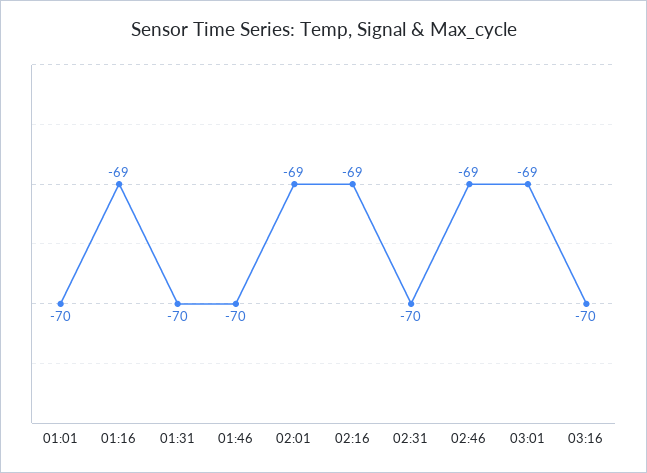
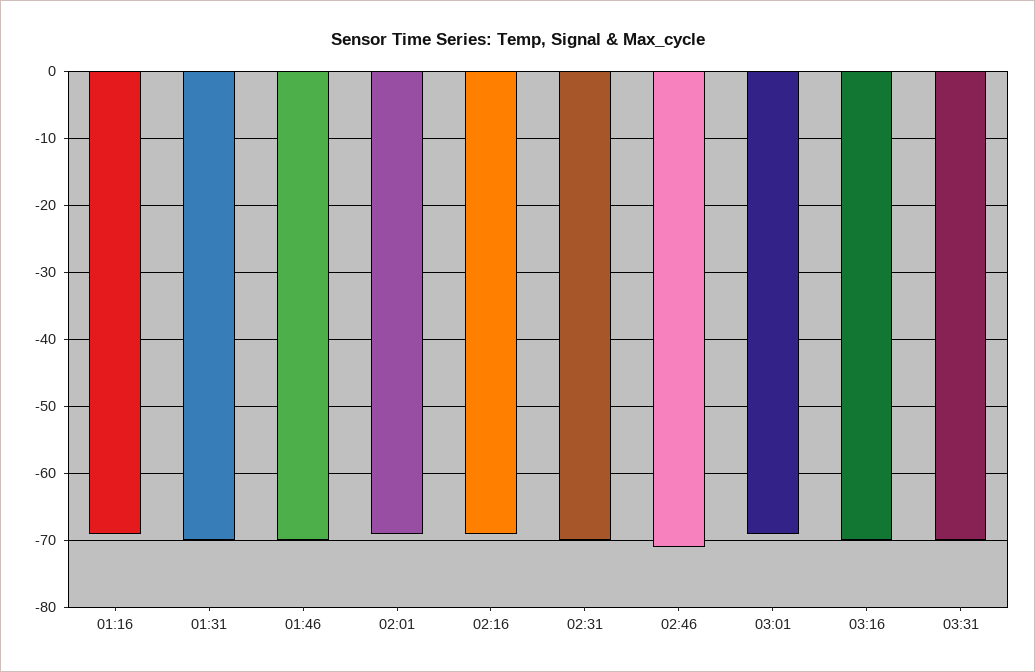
01:01: -70 -> none
02:46: -69 -> -71
03:31: none -> -70

